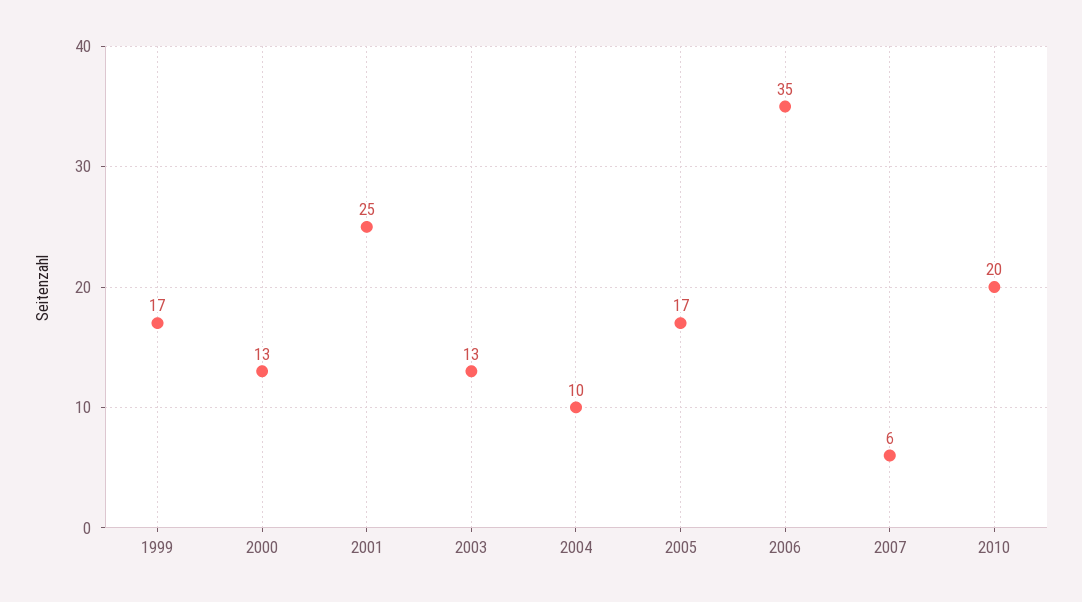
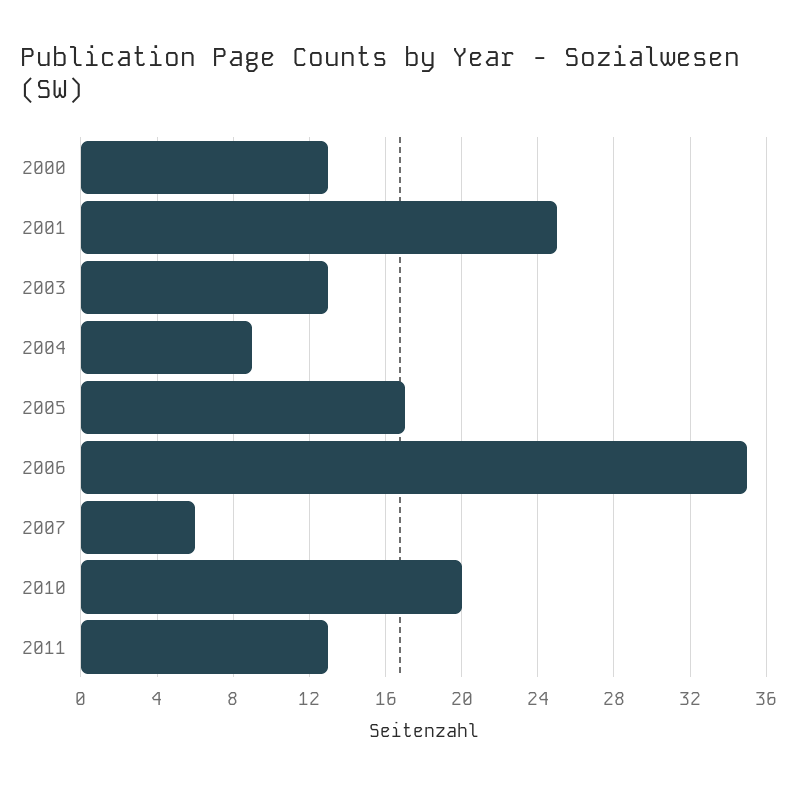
1999: 17 -> none
2004: 10 -> 9
2011: none -> 13

